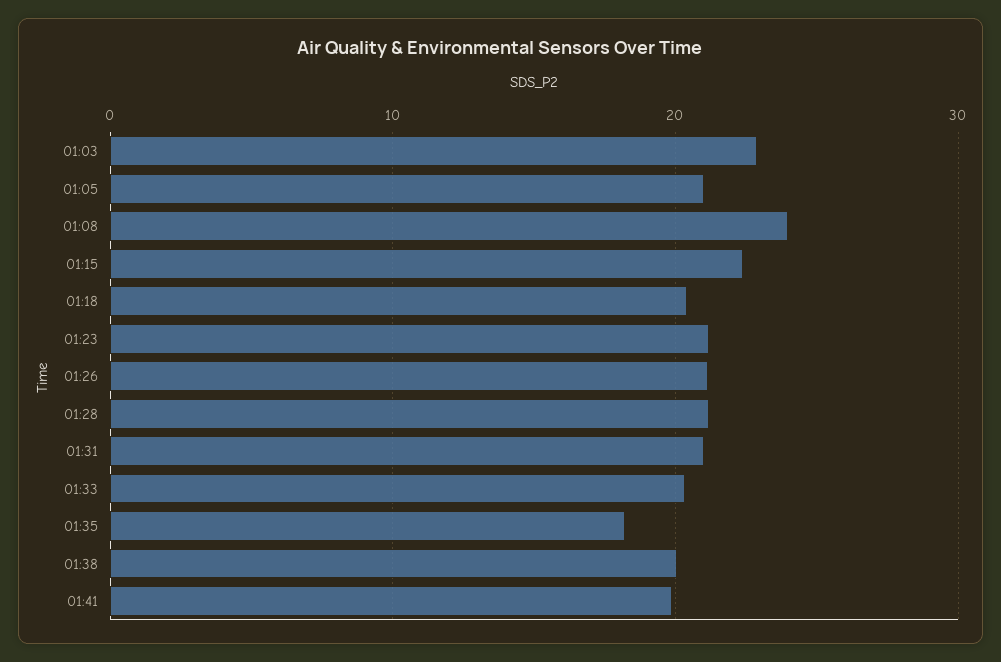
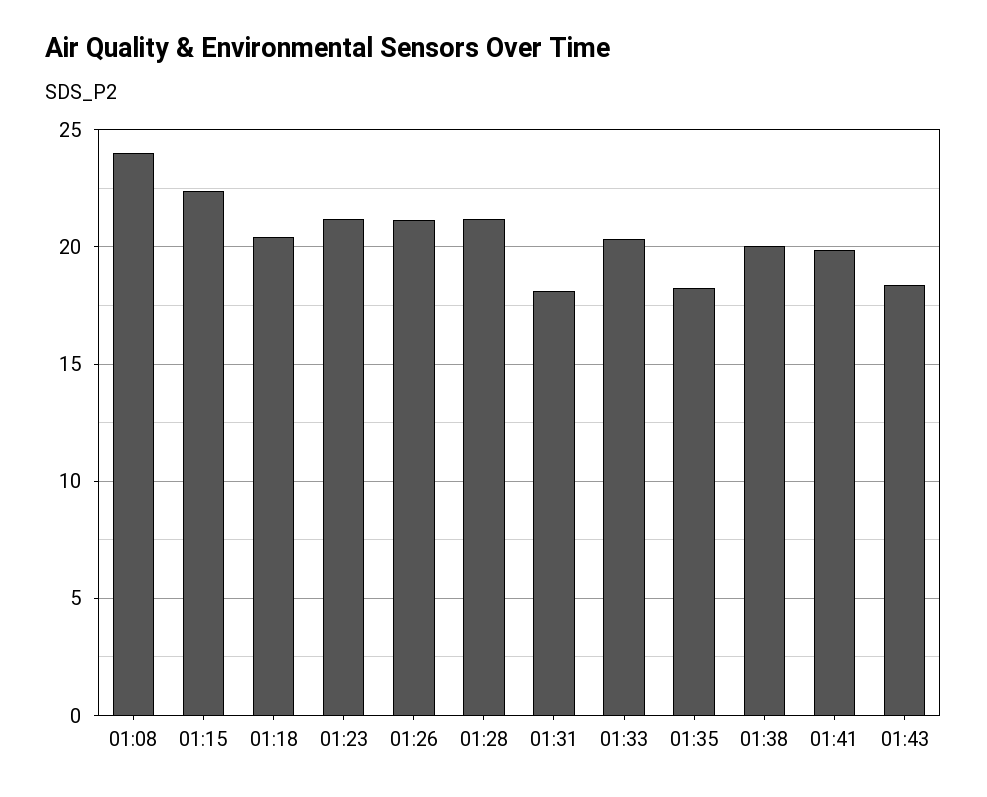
01:03: 23 -> none
01:05: 21 -> none
01:31: 21 -> 18
01:43: none -> 18.5

